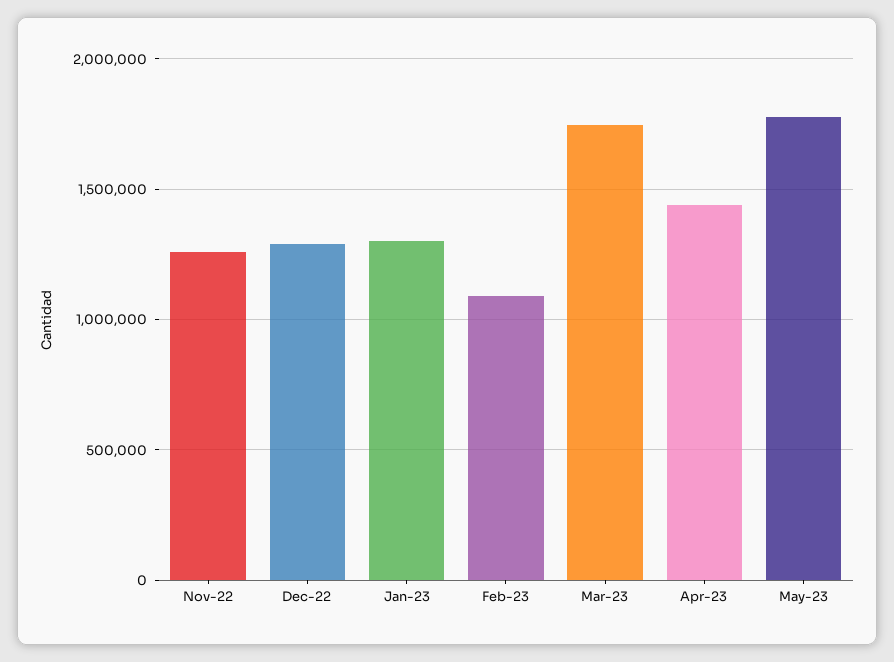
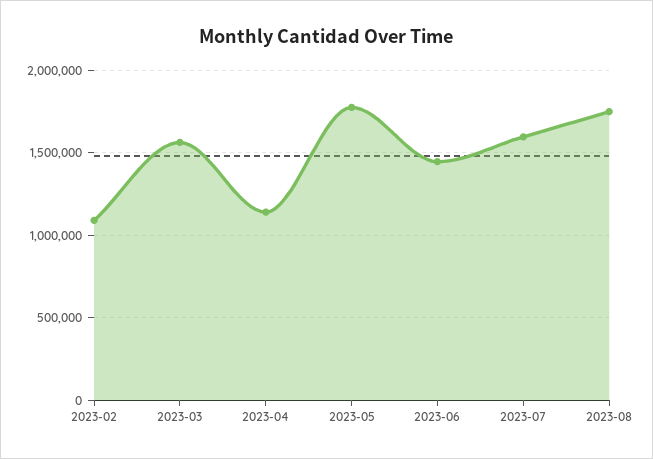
Nov-22: 1250000 -> none
Dec-22: 1300000 -> none
Jan-23: 1300000 -> none
Mar-23: 1750000 -> 1550000
Apr-23: 1450000 -> 1150000
2023-06: none -> 1450000
2023-07: none -> 1600000
2023-08: none -> 1750000

